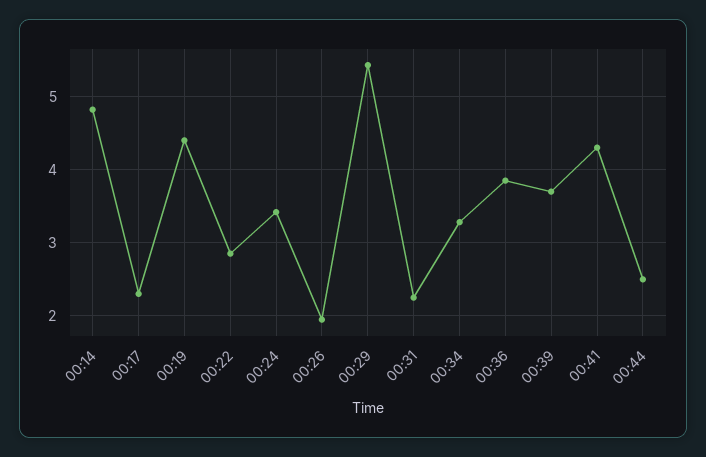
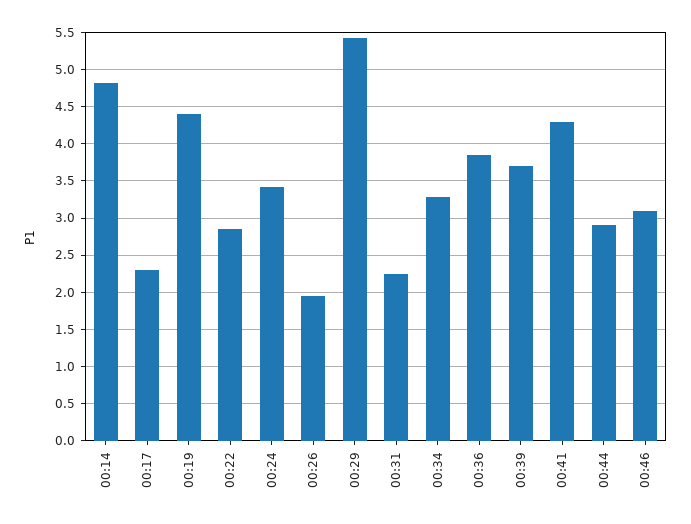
00:44: 2.5 -> 2.9
00:46: none -> 3.1

